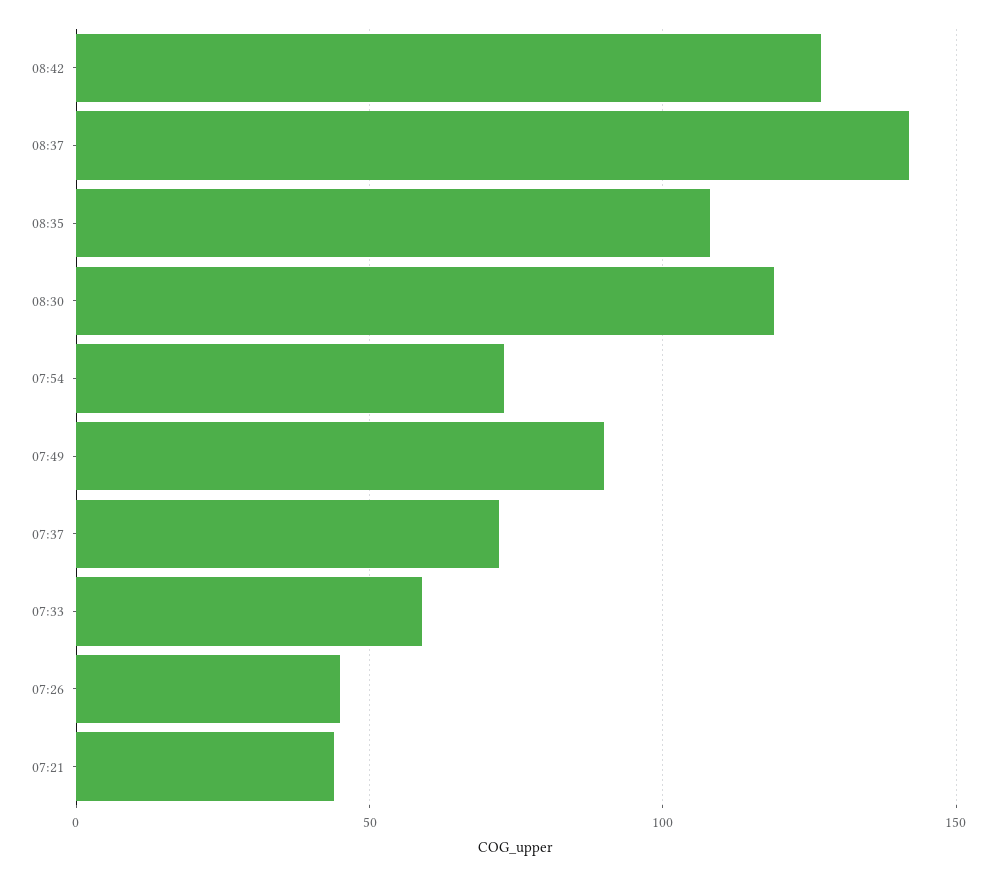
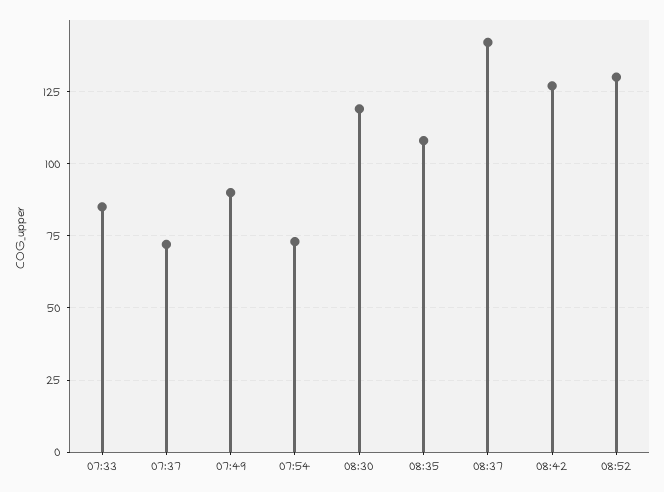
07:33: 60 -> 85
07:26: 45 -> none
07:21: 45 -> none
08:52: none -> 130

